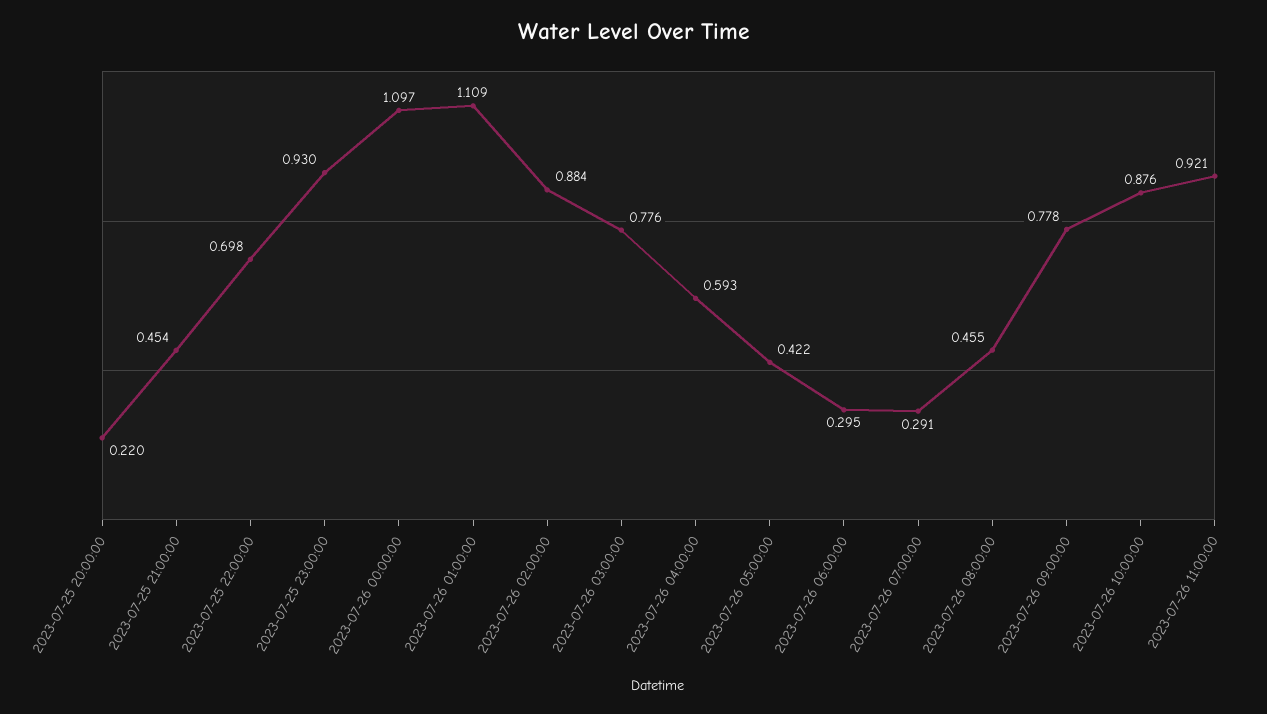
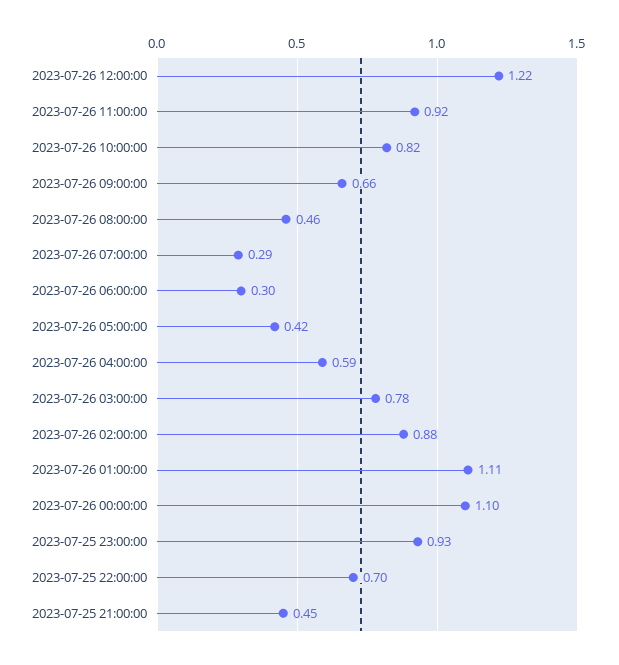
2023-07-25 20:00:00: 0.22 -> none
2023-07-26 09:00:00: 0.778 -> 0.66
2023-07-26 10:00:00: 0.876 -> 0.82
2023-07-26 12:00:00: none -> 1.22

